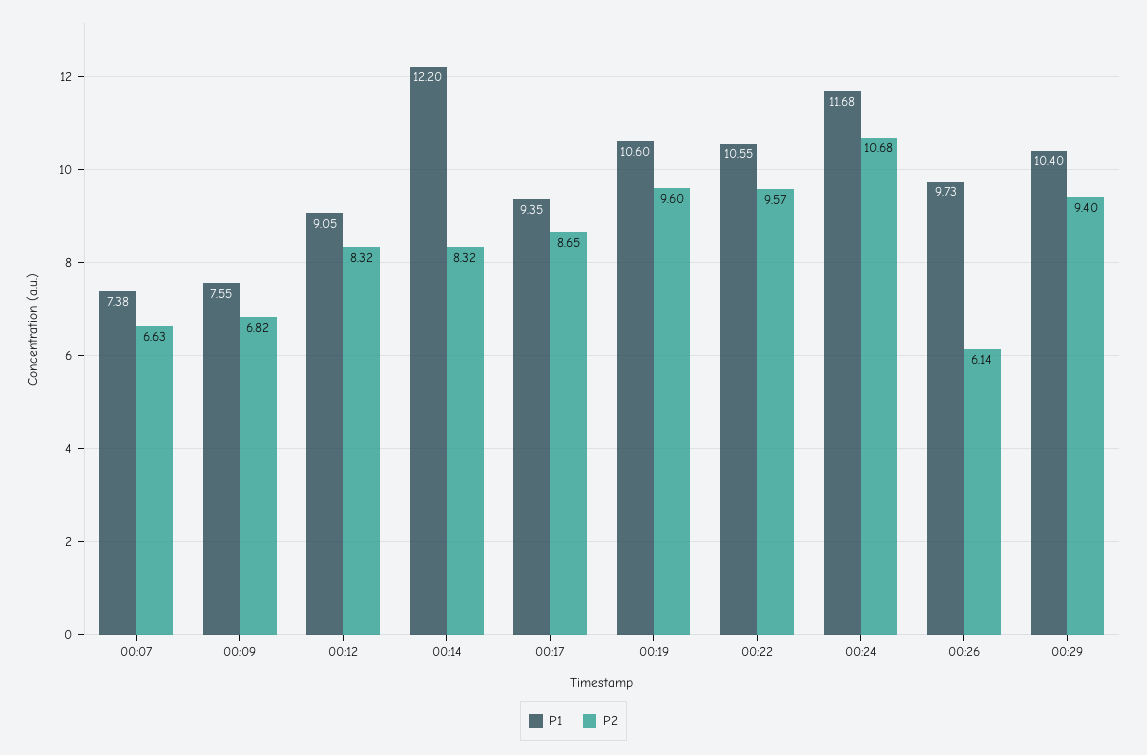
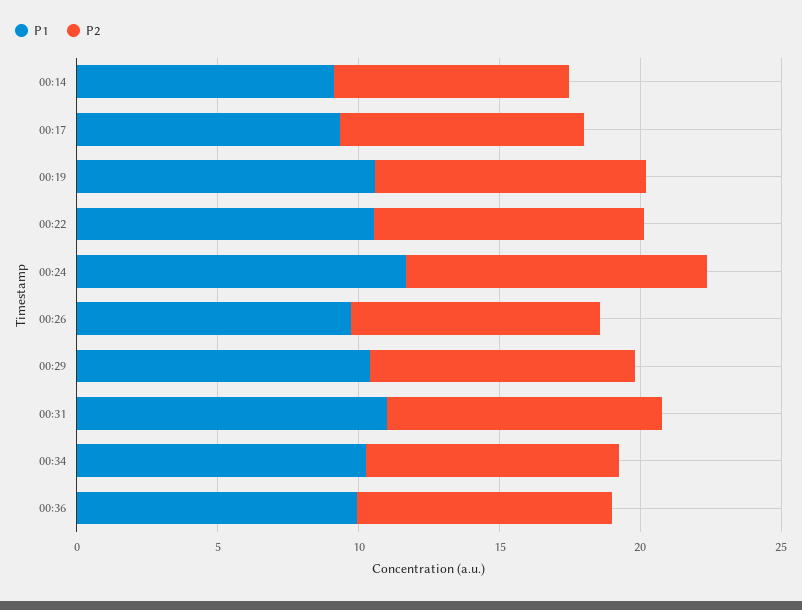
P1, 00:07: 7.38 -> none
P2, 00:07: 6.63 -> none
P1, 00:09: 7.55 -> none
P2, 00:09: 6.82 -> none
P1, 00:12: 9.05 -> none
P2, 00:12: 8.32 -> none
P1, 00:14: 12.2 -> 9
P2, 00:26: 6.14 -> 9
P1, 00:31: none -> 11
P2, 00:31: none -> 10
P1, 00:34: none -> 10
P2, 00:34: none -> 9
P1, 00:36: none -> 10
P2, 00:36: none -> 9

